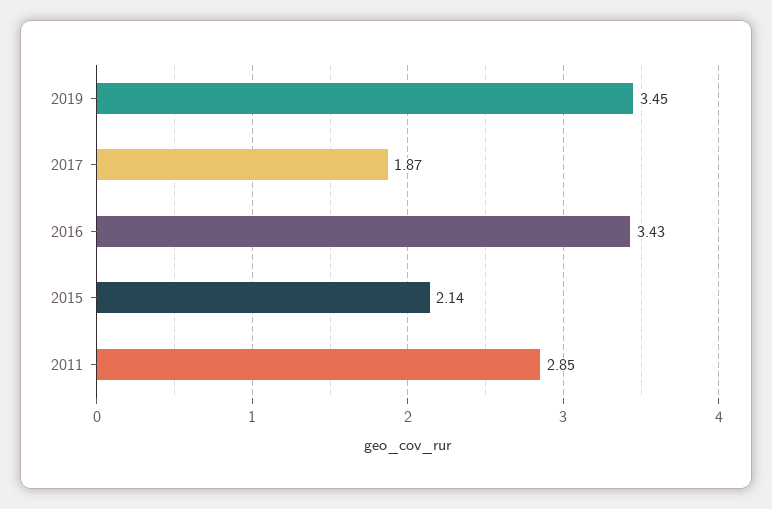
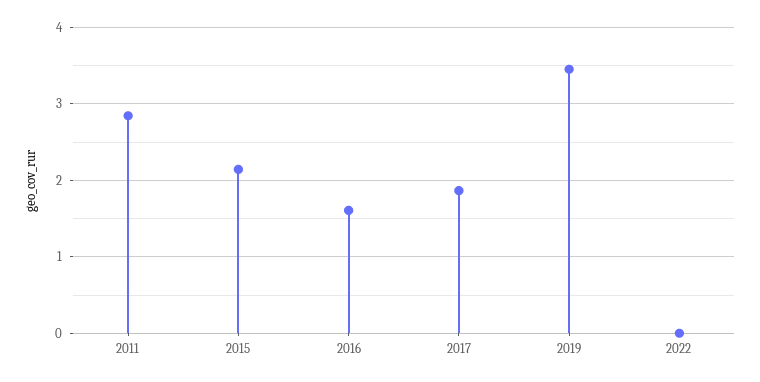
2016: 3.43 -> 1.6
2022: none -> 0

